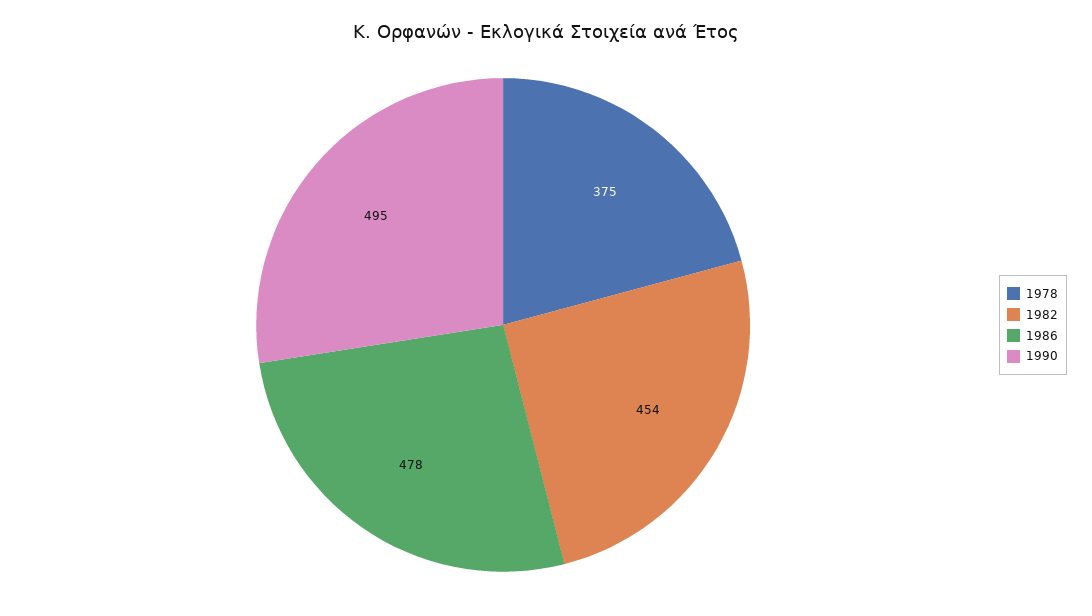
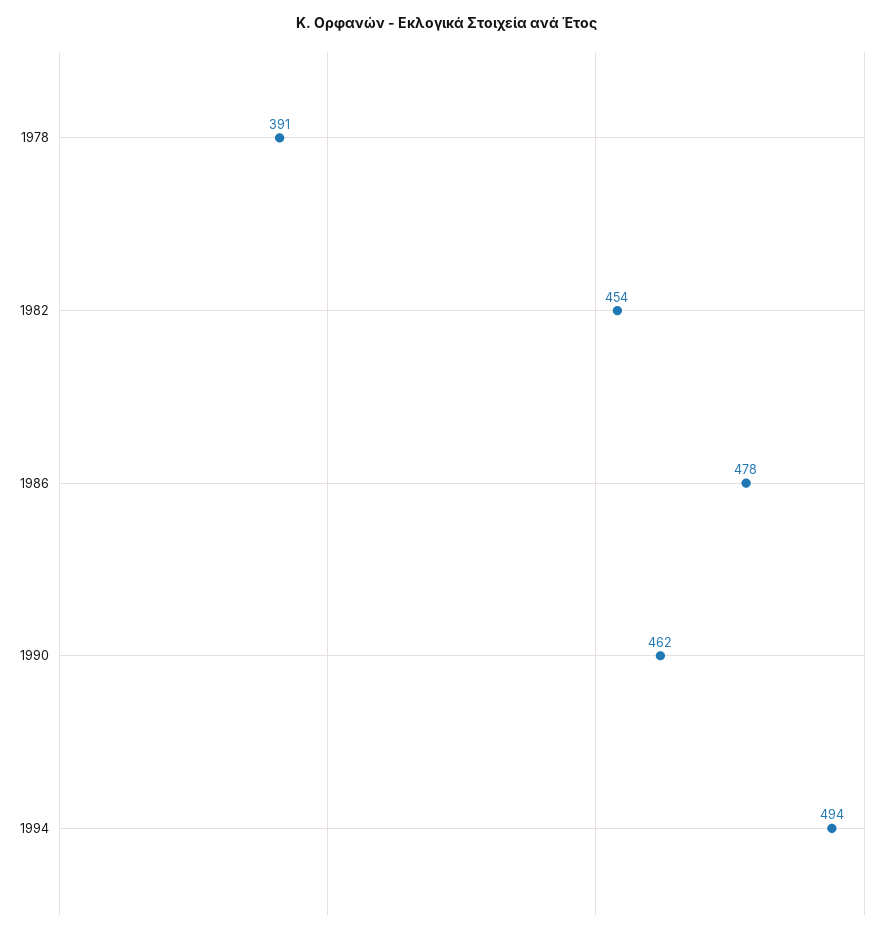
1978: 375 -> 391
1990: 495 -> 462
1994: none -> 494

